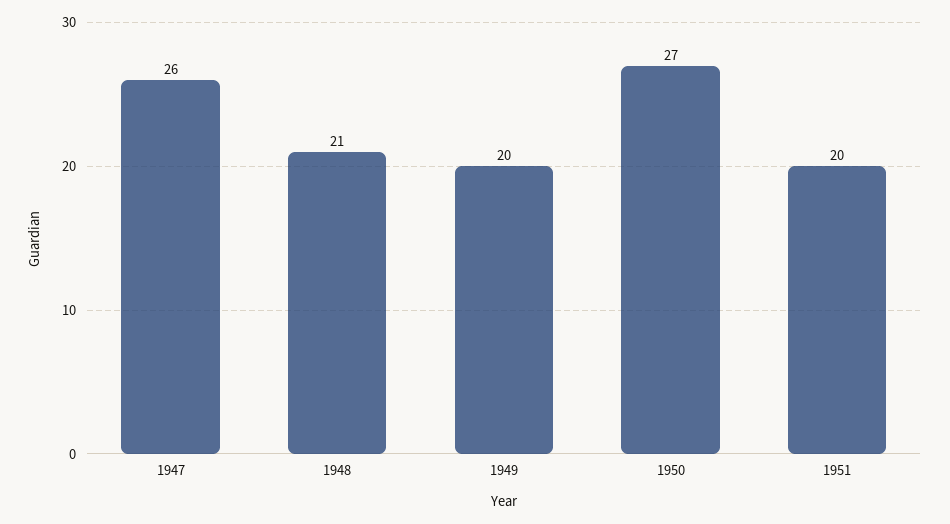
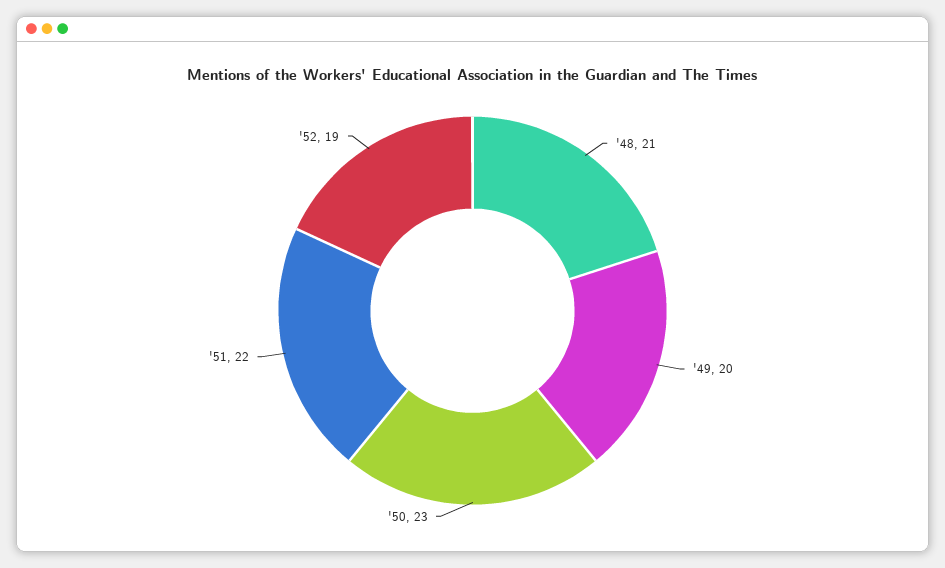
1947: 26 -> none
1950: 27 -> 23
1951: 20 -> 22
'52: none -> 19

